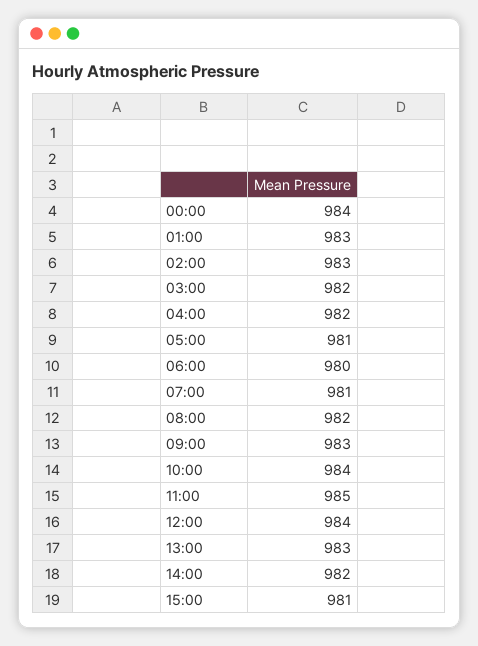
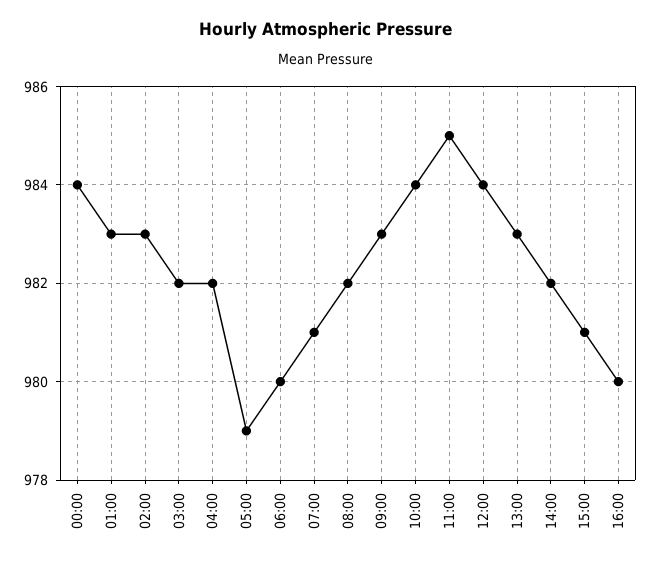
05:00: 981 -> 979
16:00: none -> 980

